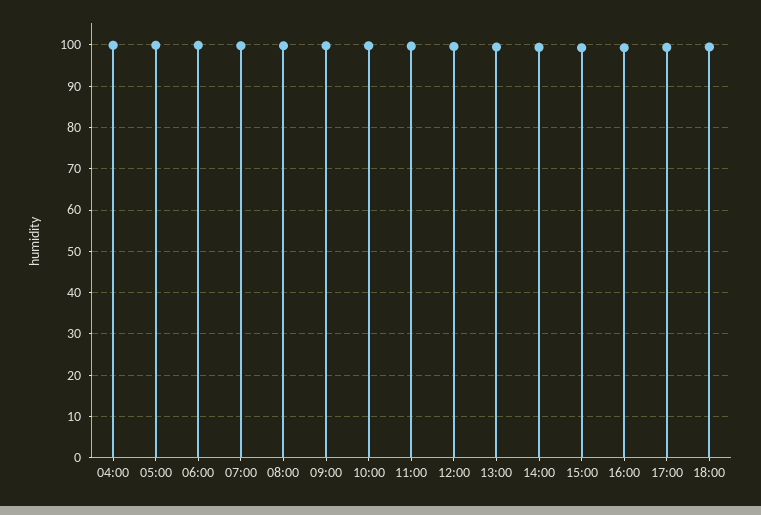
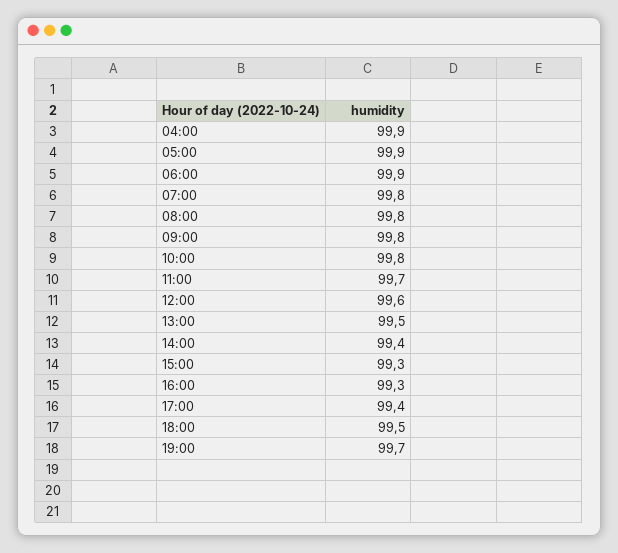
19:00: none -> 99.7

